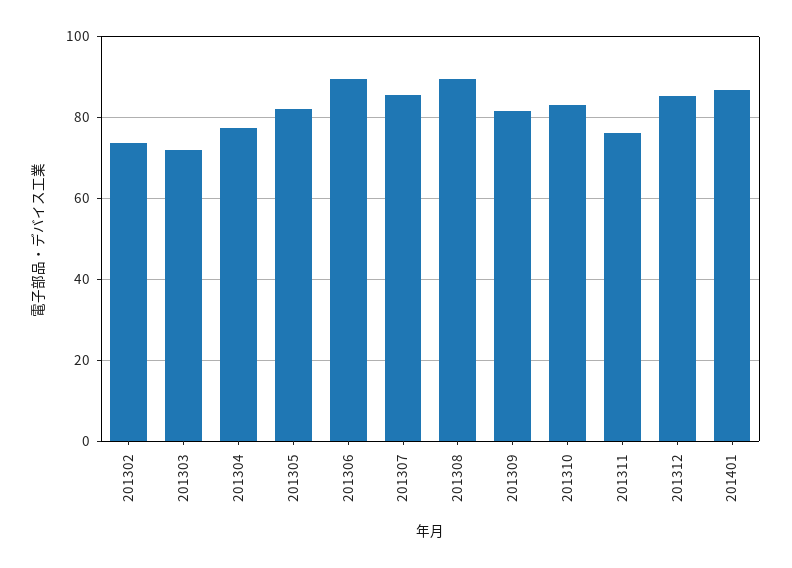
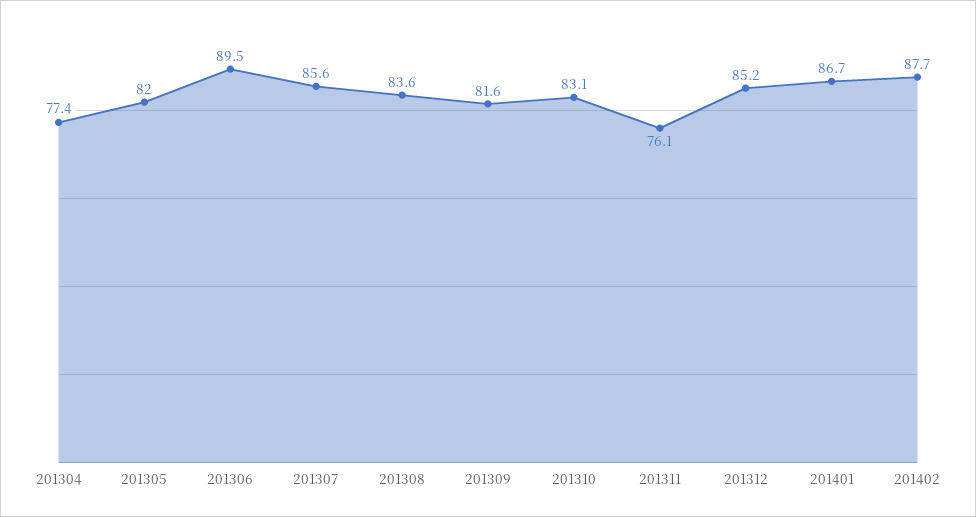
201302: 74 -> none
201303: 72 -> none
201308: 90 -> 83.6
201402: none -> 87.7

